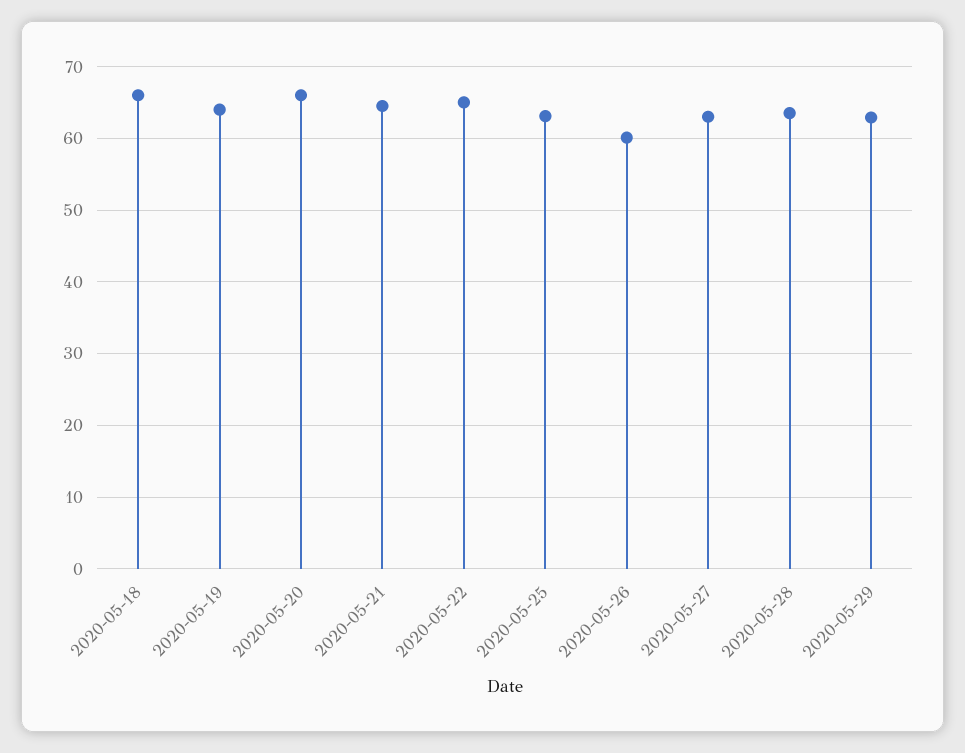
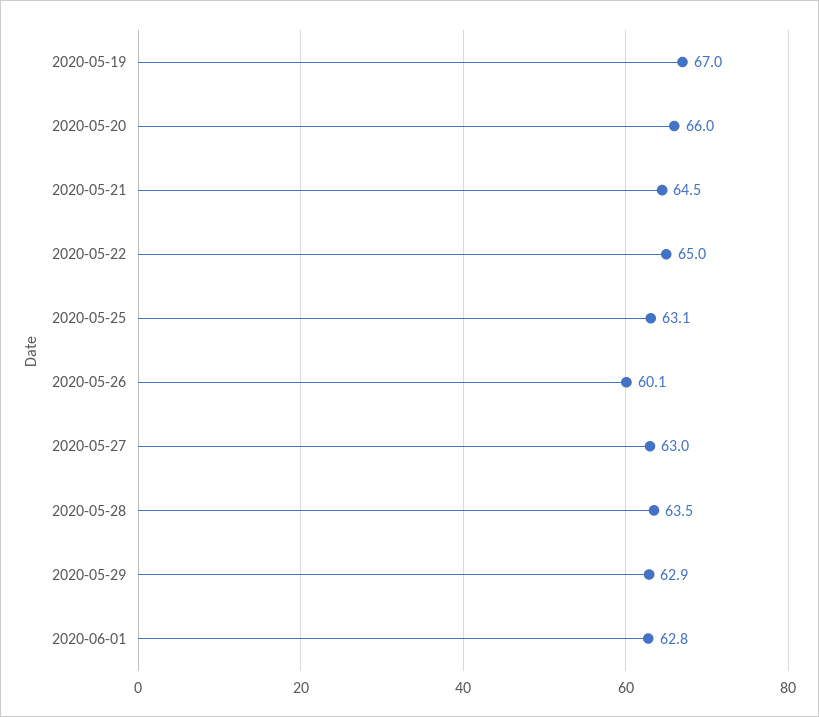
2020-05-18: 66 -> none
2020-05-19: 64 -> 67
2020-06-01: none -> 62.8

